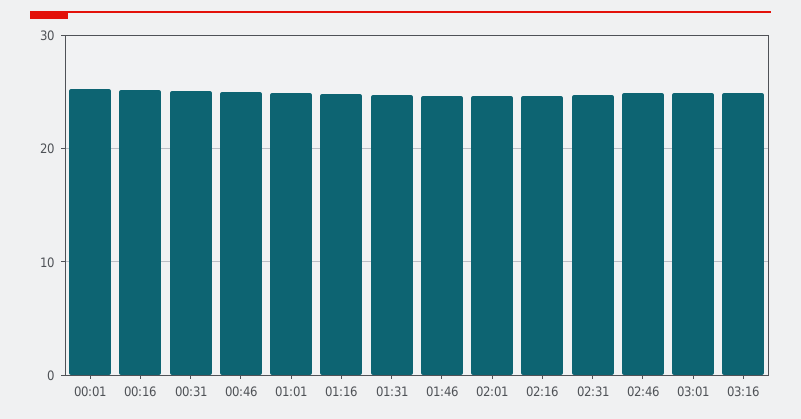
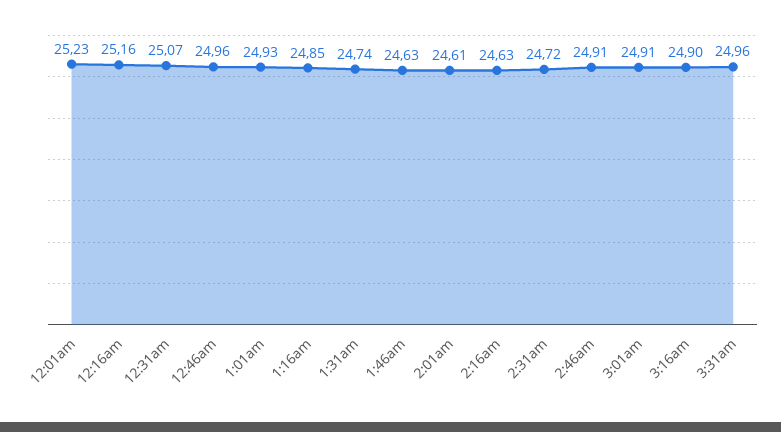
3:31am: none -> 24.96

